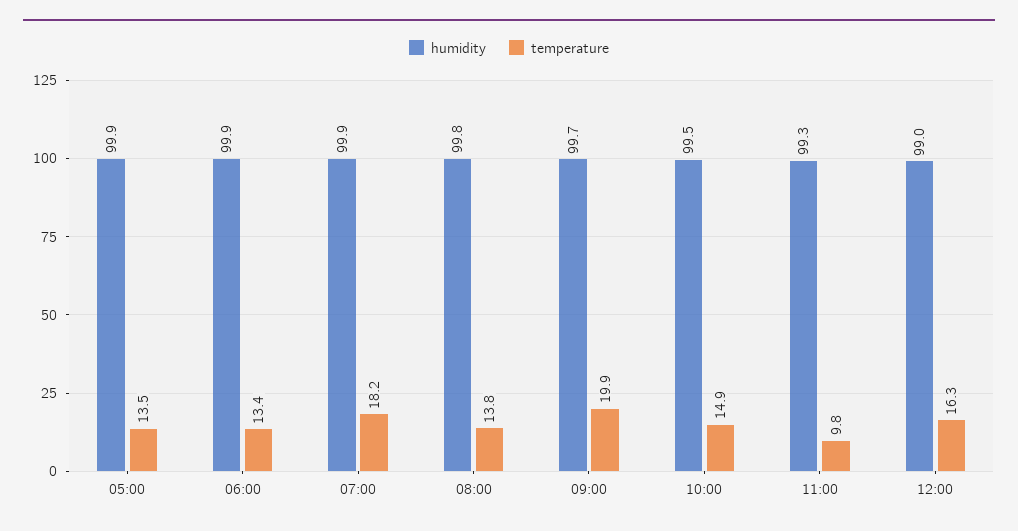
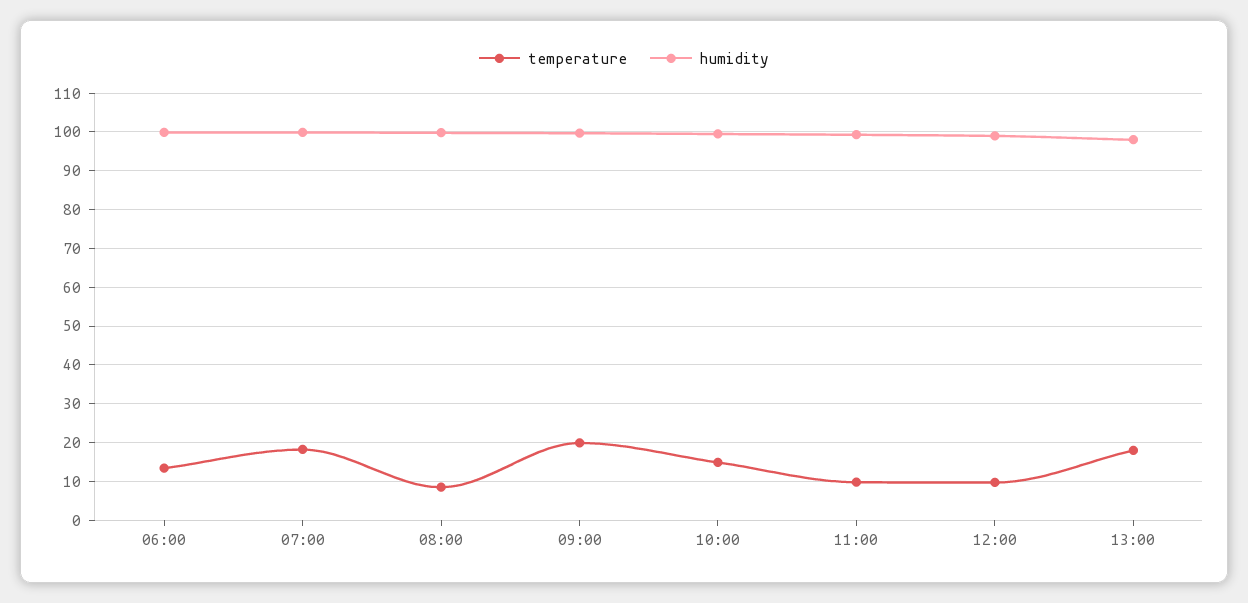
humidity, 05:00: 99.9 -> none
temperature, 05:00: 13.5 -> none
temperature, 08:00: 13.8 -> 8
temperature, 12:00: 16.3 -> 10
temperature, 13:00: none -> 18
humidity, 13:00: none -> 98

